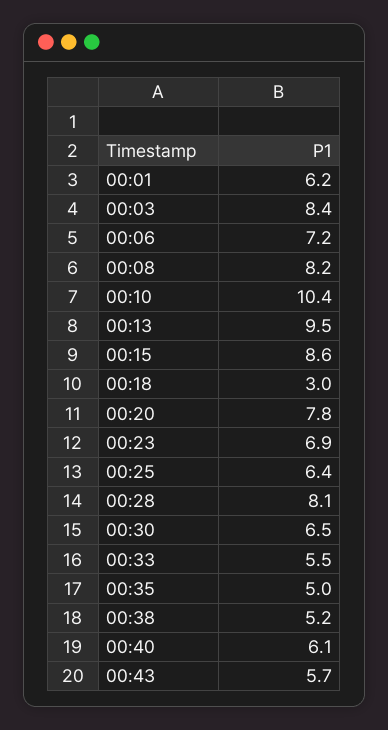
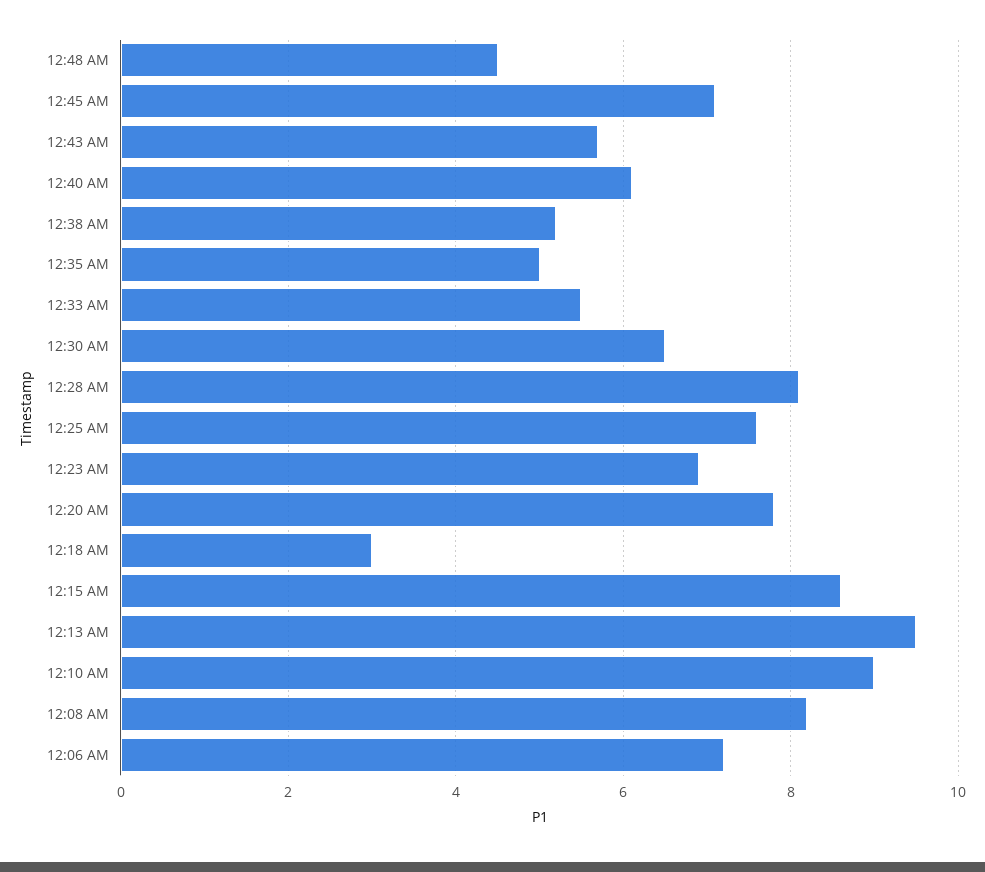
00:01: 6.2 -> none
00:03: 8.4 -> none
00:10: 10.4 -> 9
00:25: 6.4 -> 7.5
12:48 AM: none -> 4.5
12:45 AM: none -> 7

